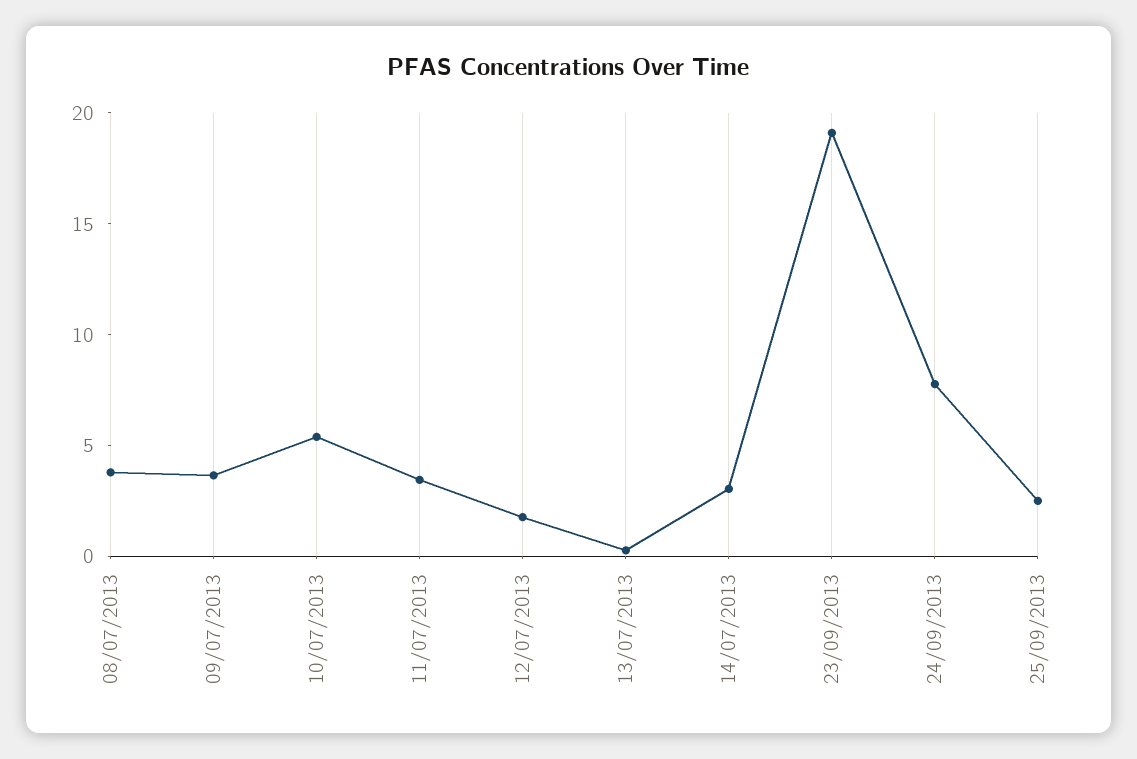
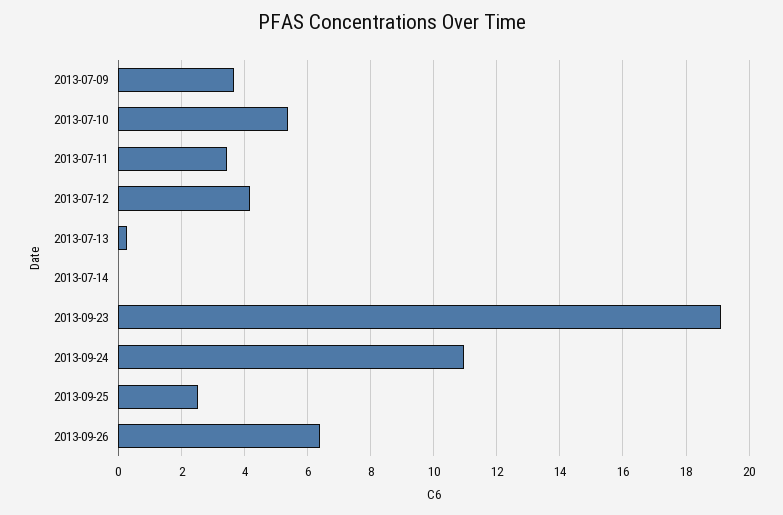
08/07/2013: 4 -> none
12/07/2013: 2 -> 4.2
14/07/2013: 3 -> 0
24/09/2013: 8 -> 11
2013-09-26: none -> 6.4

